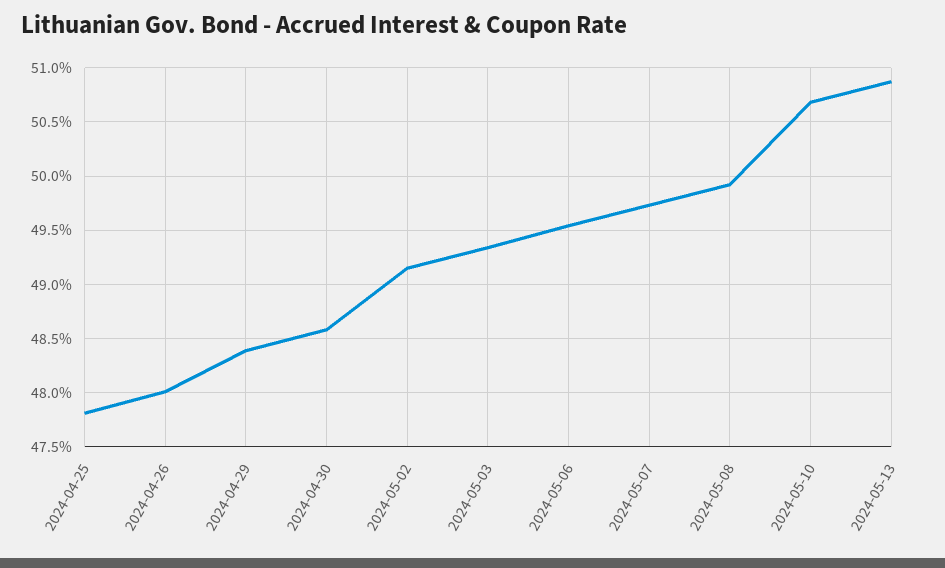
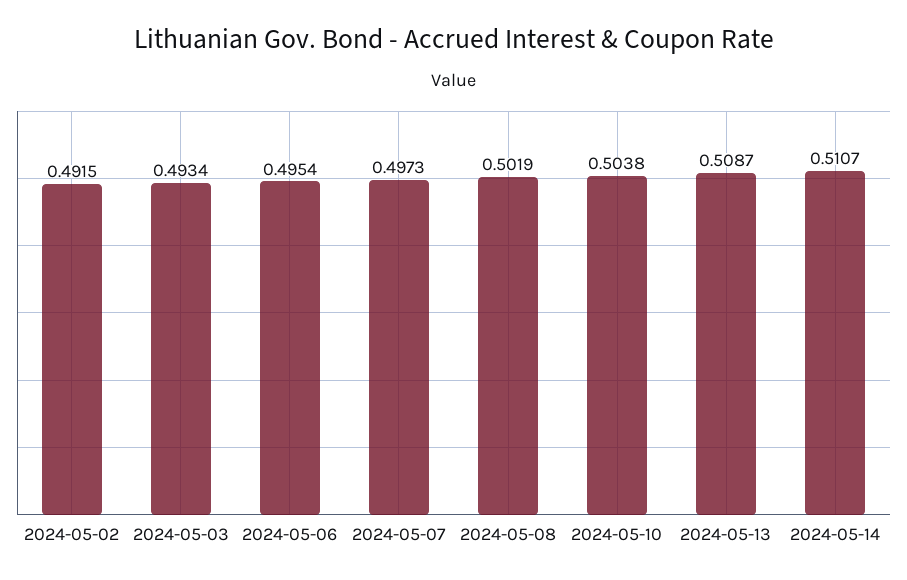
2024-04-25: 0.478 -> none
2024-04-26: 0.48 -> none
2024-04-29: 0.484 -> none
2024-04-30: 0.486 -> none
2024-05-08: 0.499 -> 0.5019
2024-05-10: 0.507 -> 0.5038
2024-05-14: none -> 0.5107

